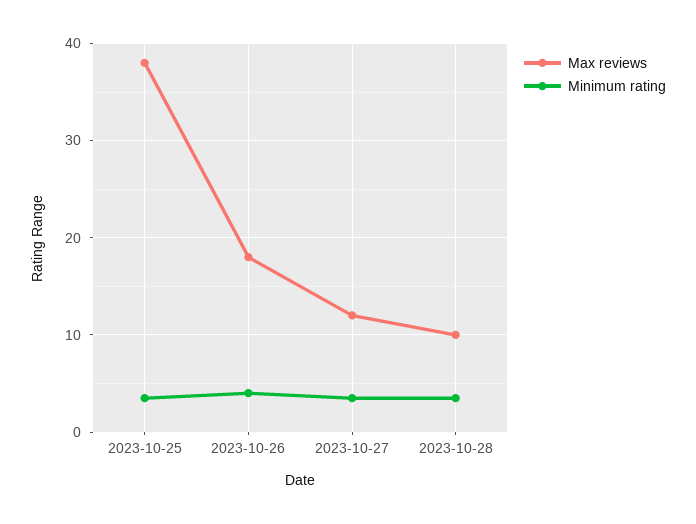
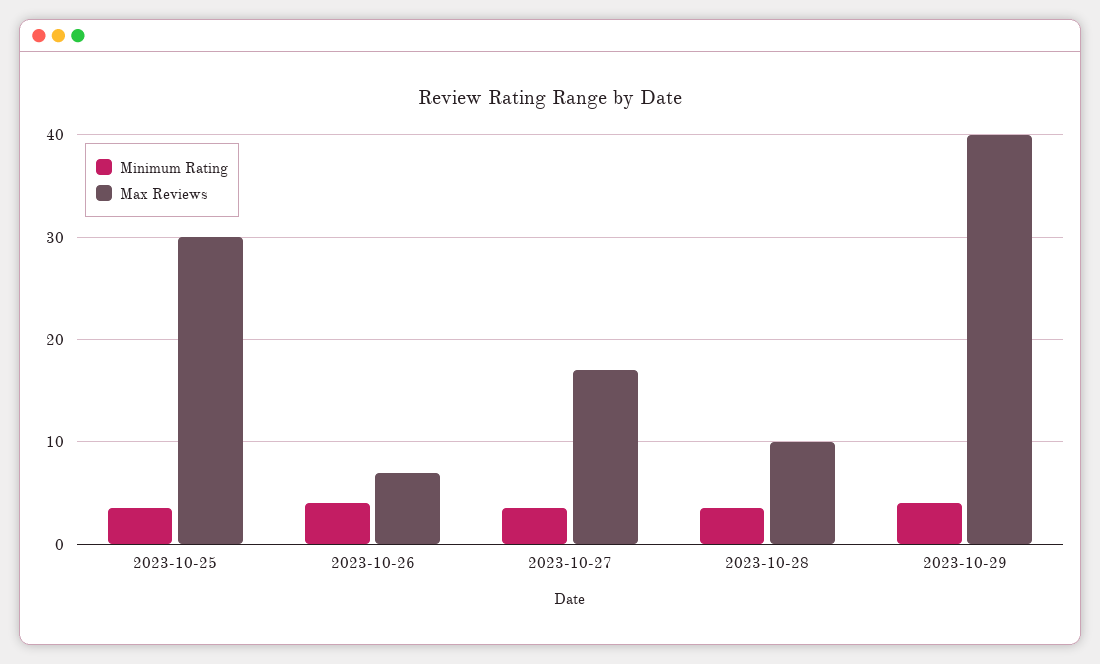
Max reviews, 2023-10-25: 38 -> 30
Max reviews, 2023-10-26: 18 -> 7
Max reviews, 2023-10-27: 12 -> 17
Minimum rating, 2023-10-29: none -> 4
Max reviews, 2023-10-29: none -> 40

